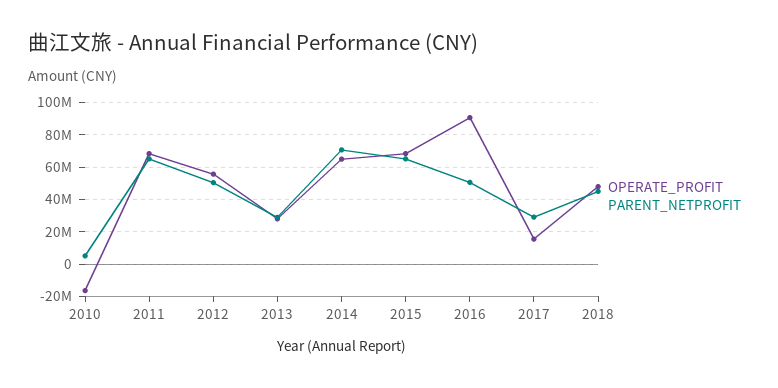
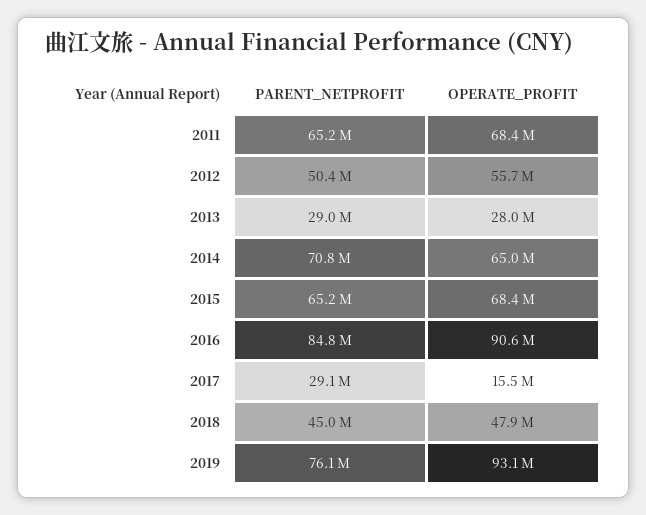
OPERATE_PROFIT, 2010: -15000000 -> none
PARENT_NETPROFIT, 2010: 5000000 -> none
PARENT_NETPROFIT, 2016: 50000000 -> 84800000
PARENT_NETPROFIT, 2019: none -> 76100000
OPERATE_PROFIT, 2019: none -> 93100000

